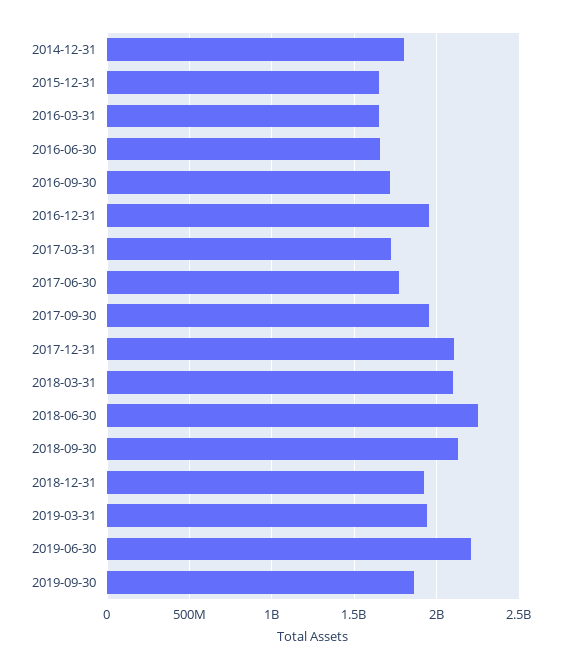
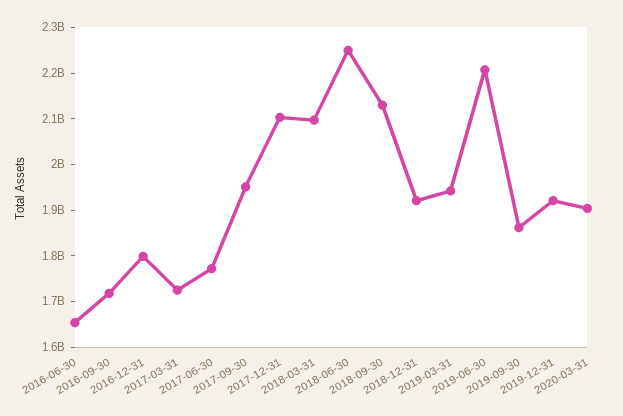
2014-12-31: 1800000000 -> none
2015-12-31: 1650000000 -> none
2016-03-31: 1650000000 -> none
2016-12-31: 1950000000 -> 1800000000
2019-12-31: none -> 1920000000
2020-03-31: none -> 1900000000

